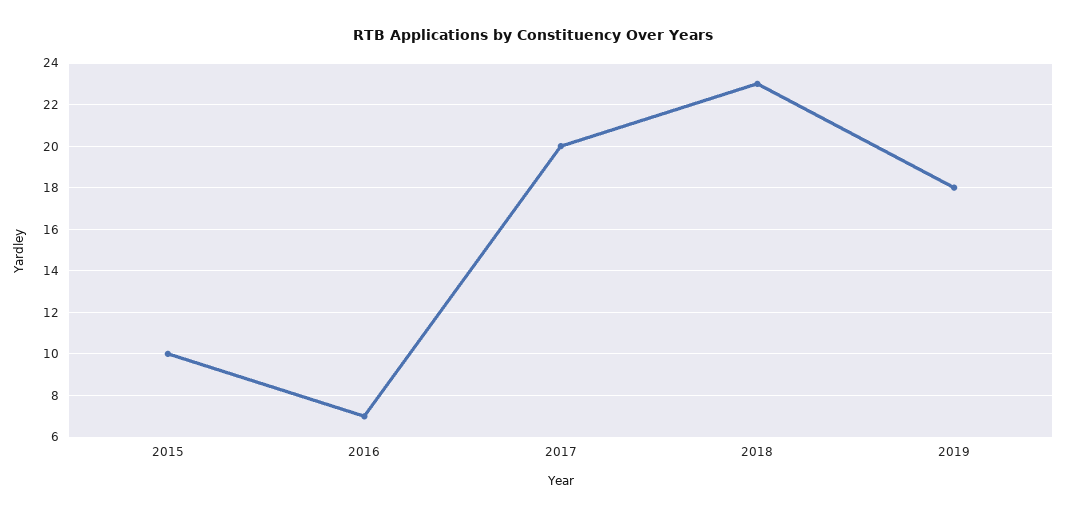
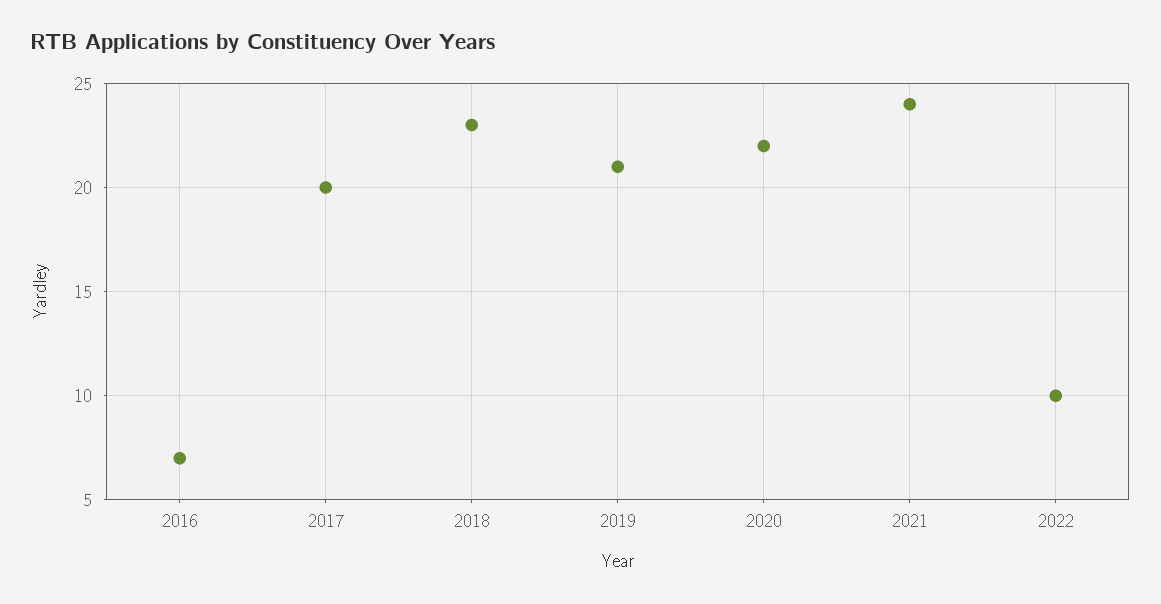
2015: 10 -> none
2019: 18 -> 21
2020: none -> 22
2021: none -> 24
2022: none -> 10

